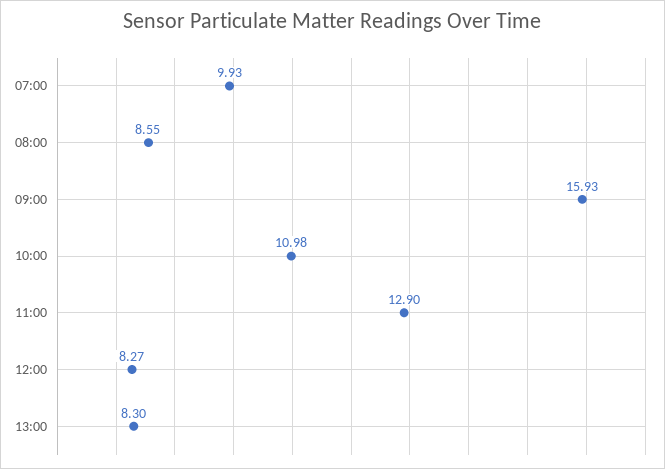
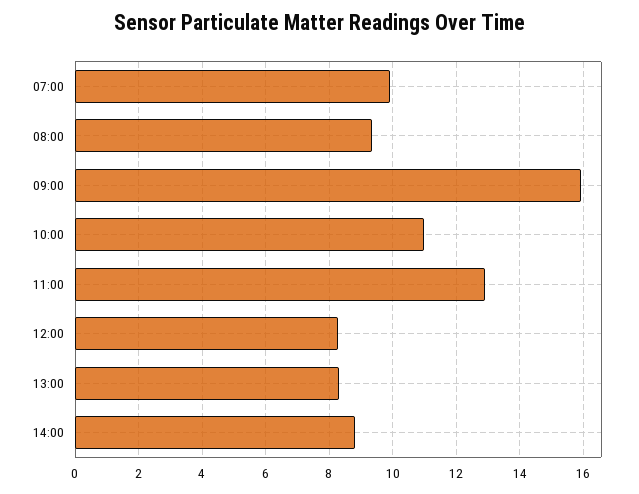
08:00: 8.55 -> 9.4
14:00: none -> 8.8

